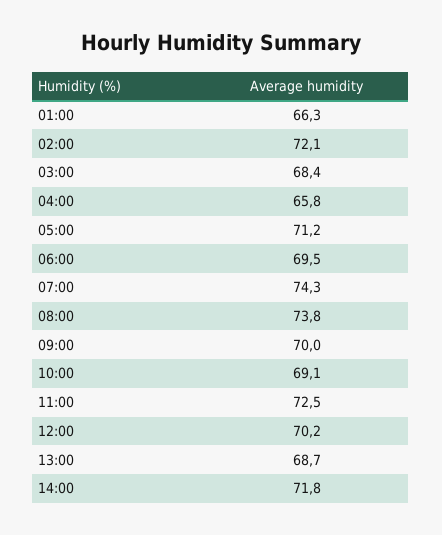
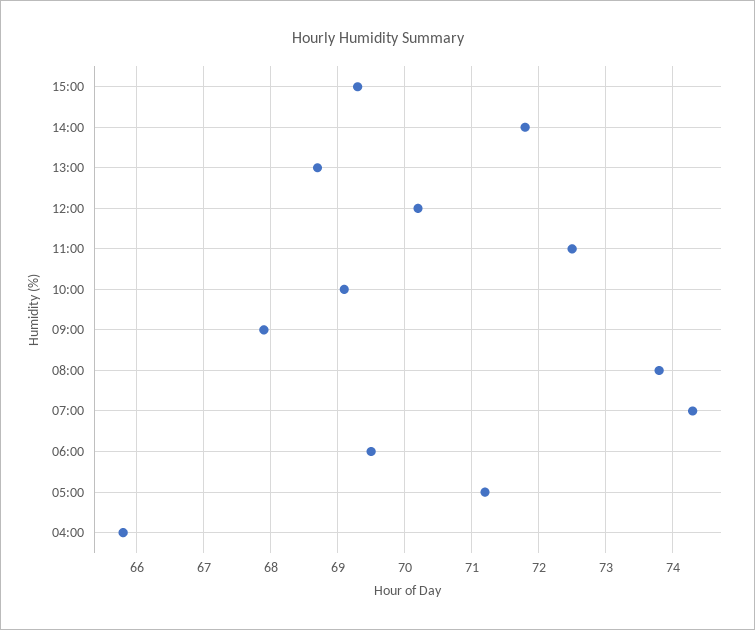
01:00: 66.3 -> none
02:00: 72.1 -> none
03:00: 68.4 -> none
09:00: 70 -> 67.9
15:00: none -> 69.3

